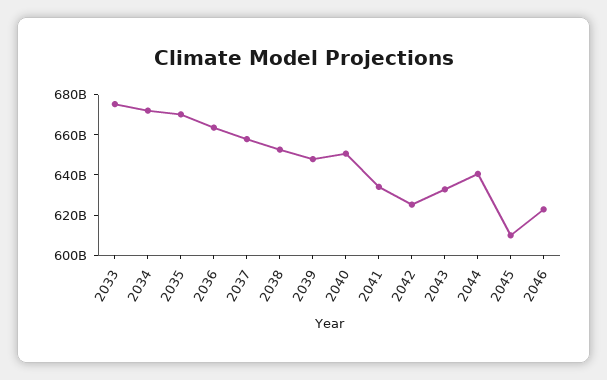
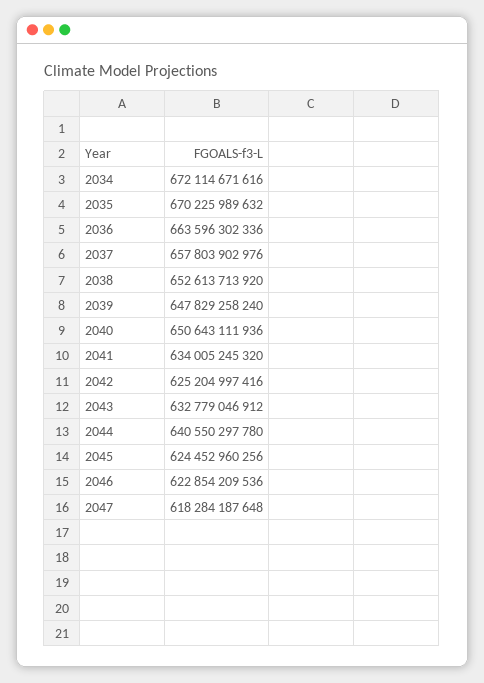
2033: 675000000000 -> none
2045: 610000000000 -> 624452960256
2047: none -> 618284187648

